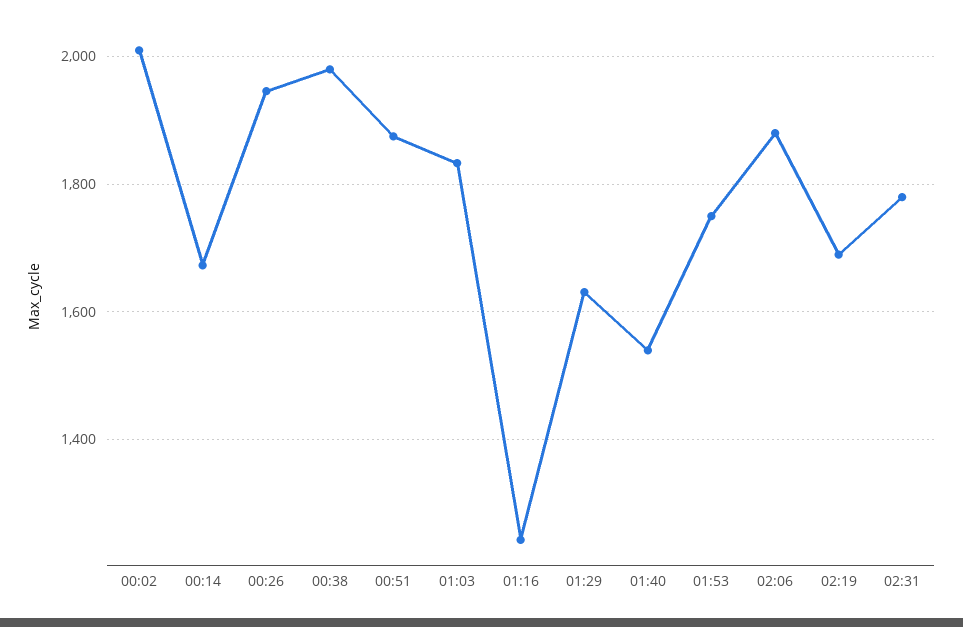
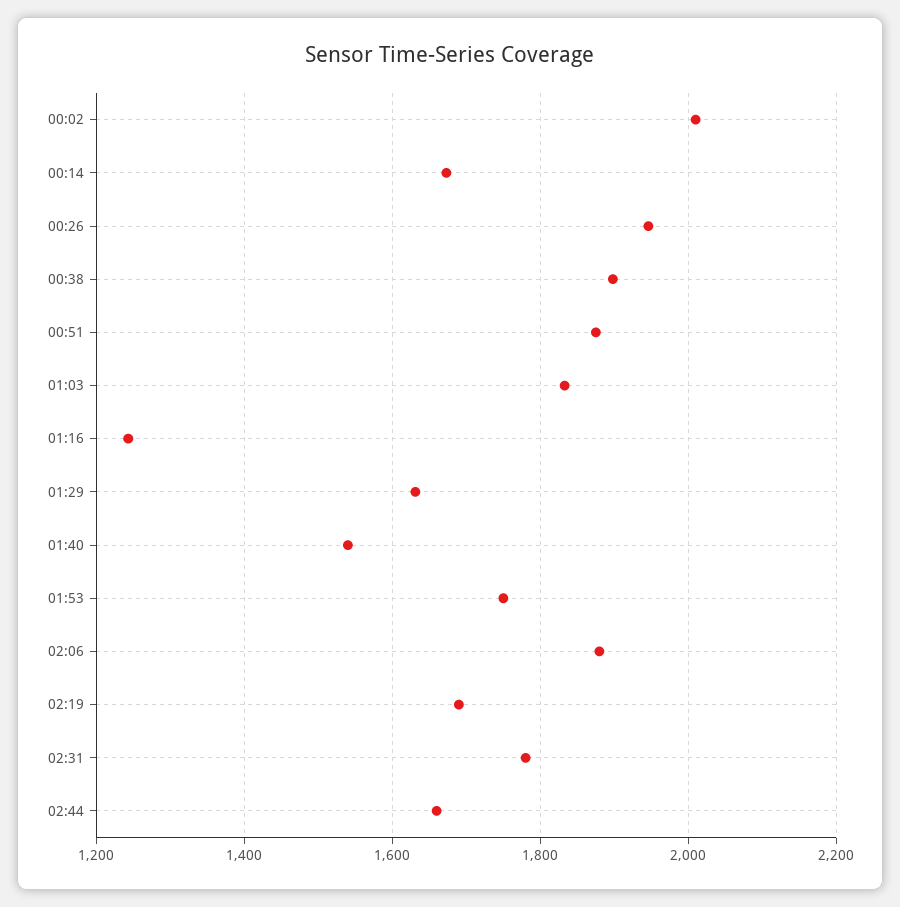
00:38: 1980 -> 1900
02:44: none -> 1660

